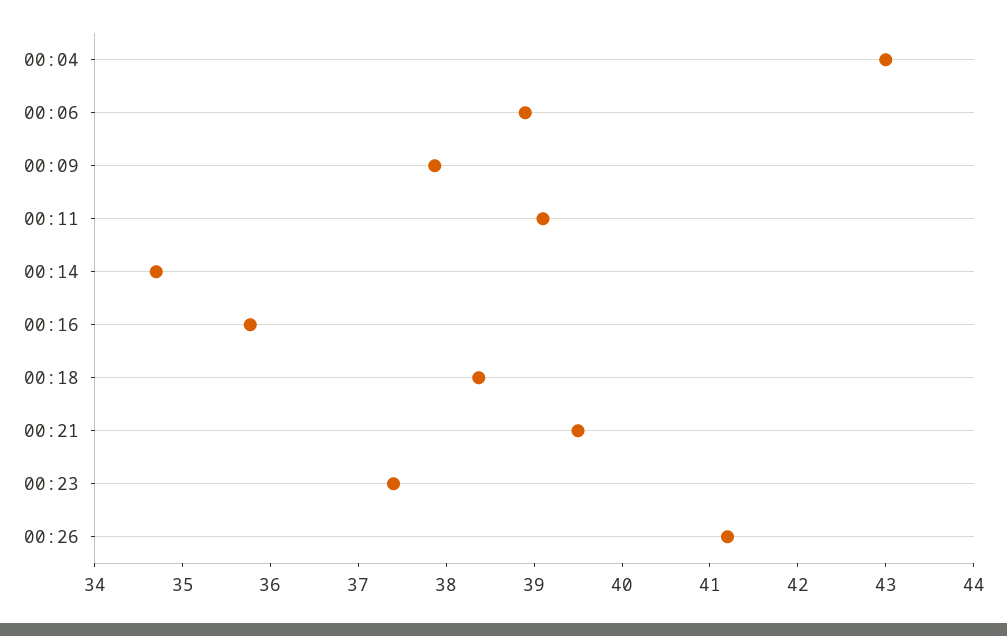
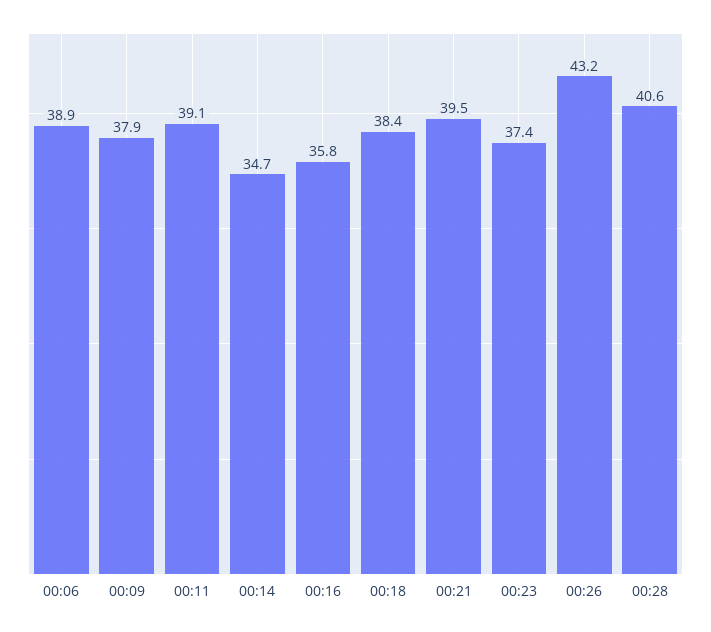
00:04: 43 -> none
00:26: 41.2 -> 43.2
00:28: none -> 40.6

